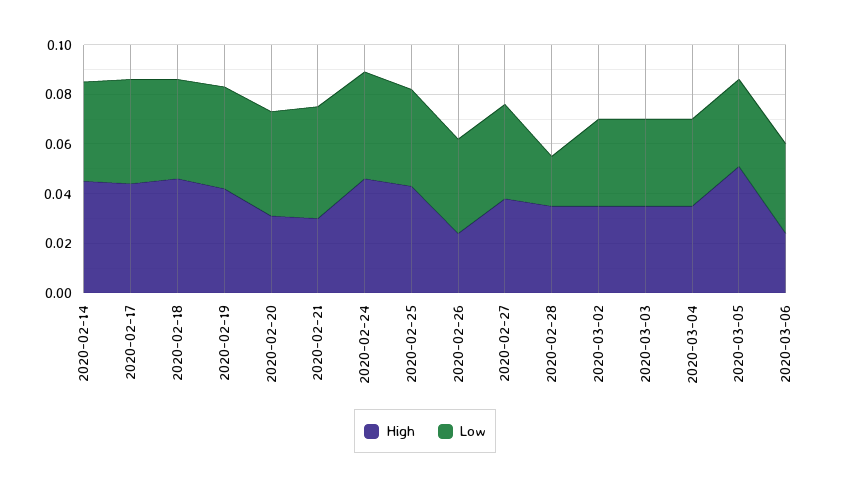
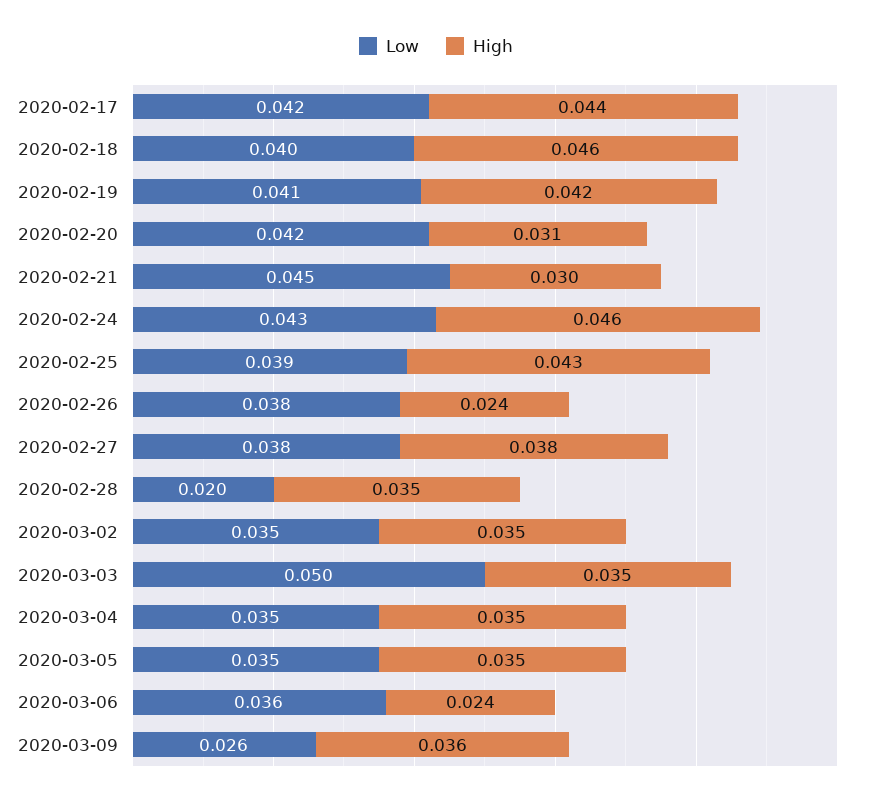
High, 2020-02-14: 0.045 -> none
Low, 2020-02-14: 0.04 -> none
Low, 2020-03-03: 0.035 -> 0.05
High, 2020-03-05: 0.05 -> 0.035
Low, 2020-03-09: none -> 0.026
High, 2020-03-09: none -> 0.036

